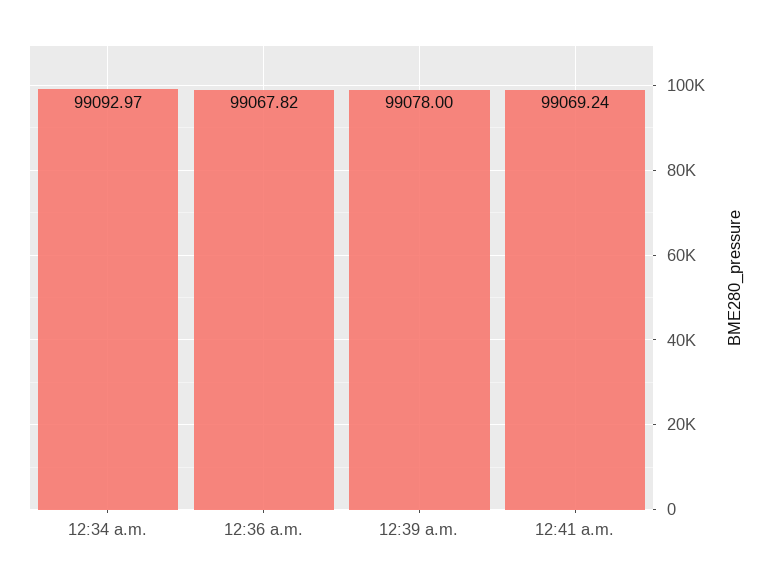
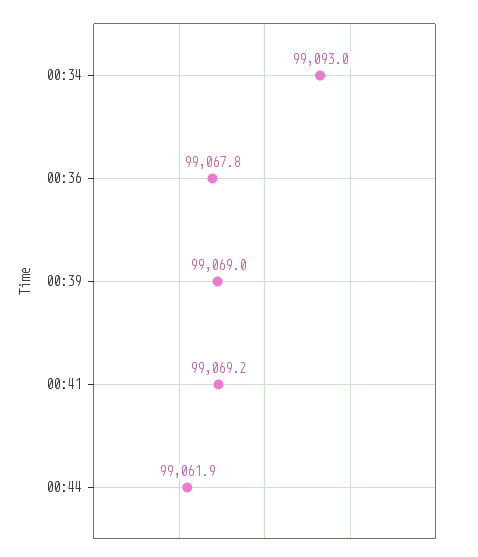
12:39 a.m.: 99078 -> 99069
00:44: none -> 99061.9

